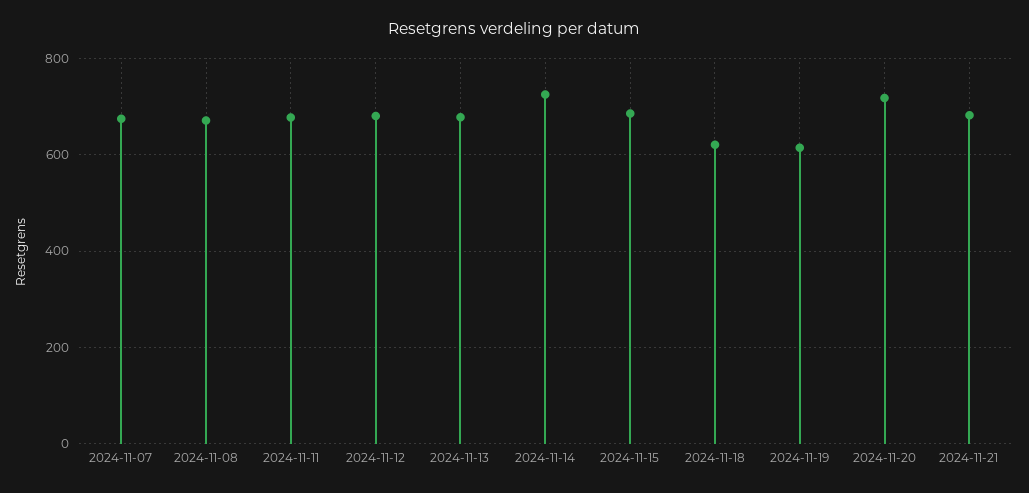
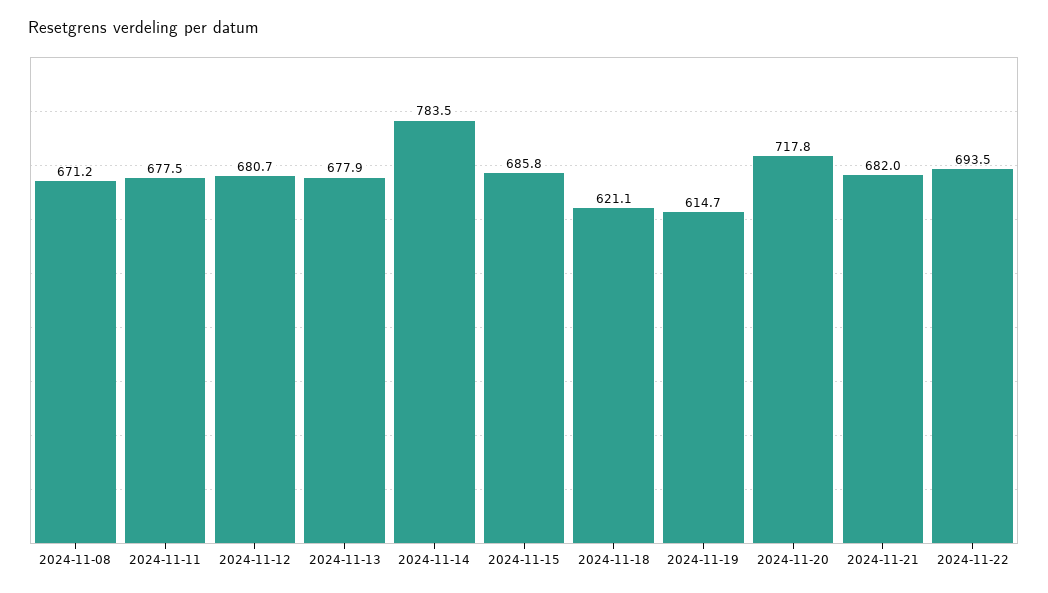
2024-11-07: 680 -> none
2024-11-14: 720 -> 783.5
2024-11-22: none -> 693.5

